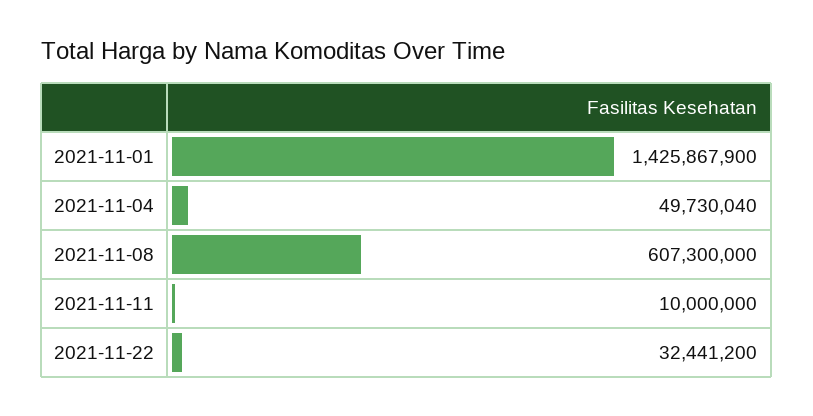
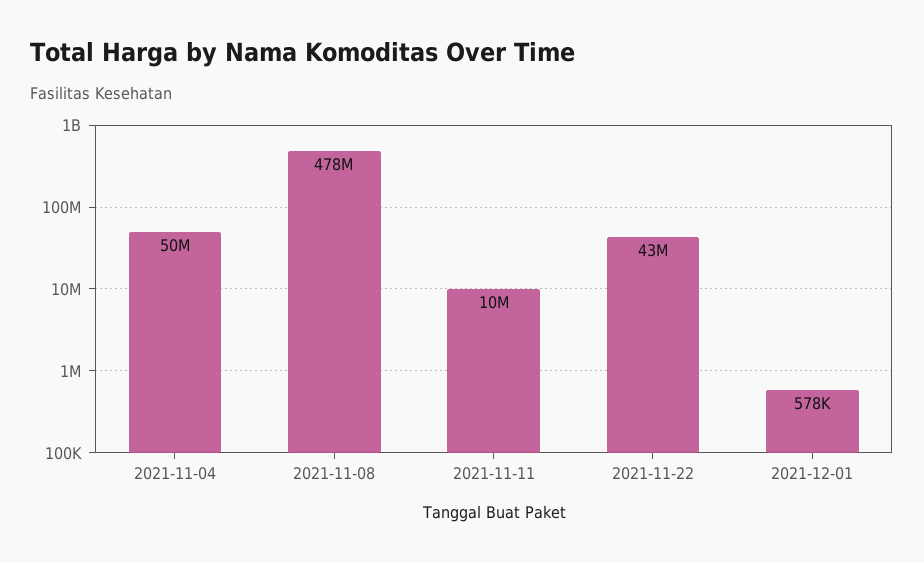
2021-11-01: 1425867900 -> none
2021-11-08: 607300000 -> 478000000
2021-11-22: 32441200 -> 43000000
2021-12-01: none -> 578000

